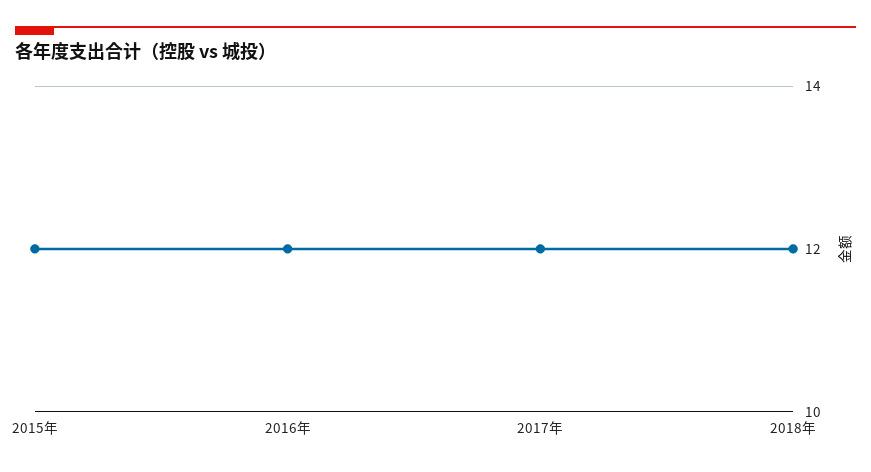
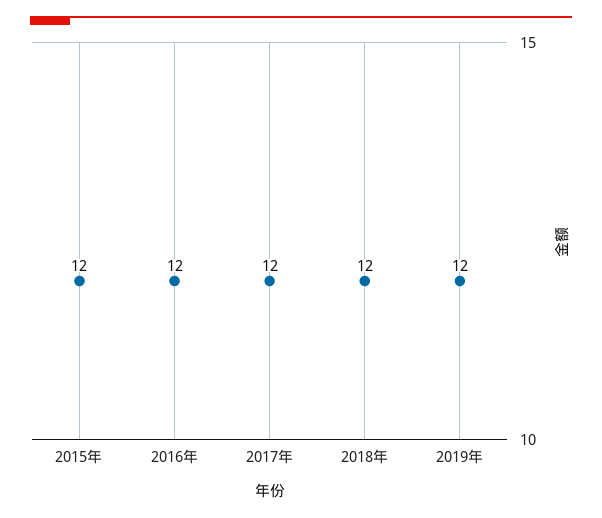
2019年: none -> 12

